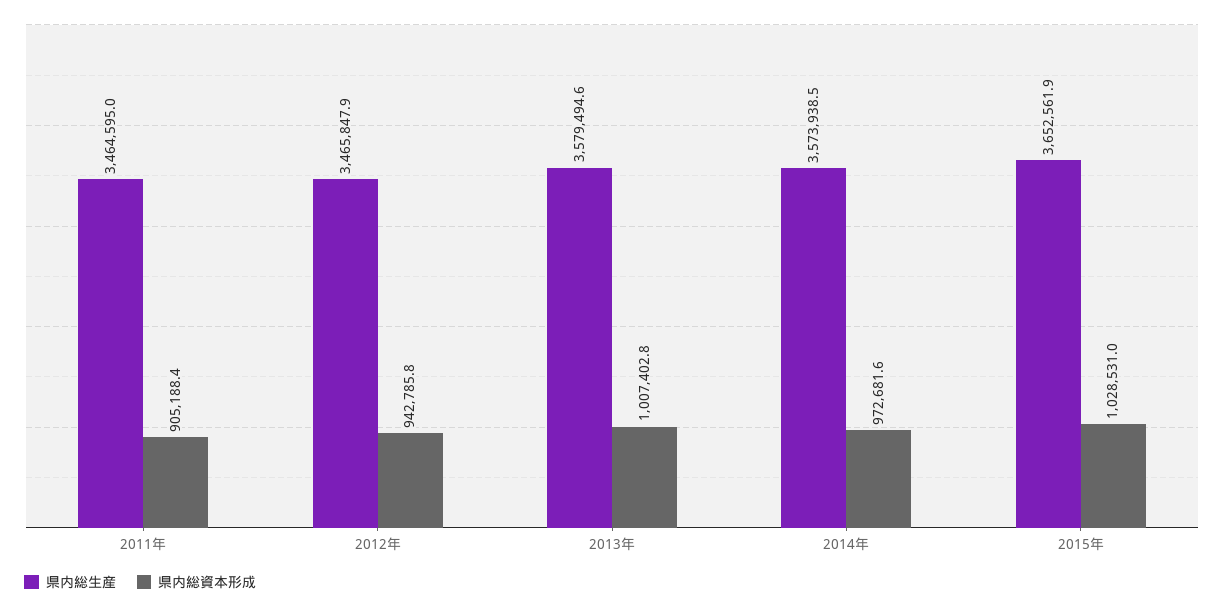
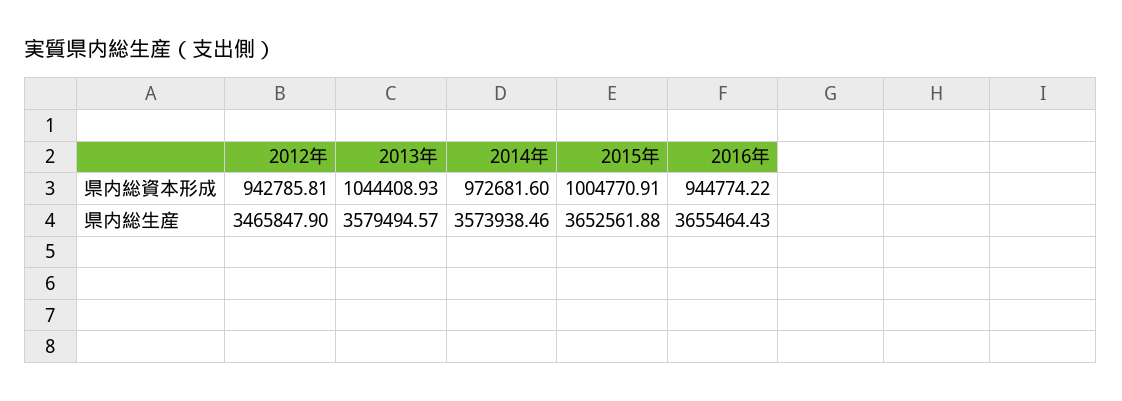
県内総生産, 2011年: 3464595 -> none
県内総資本形成, 2011年: 905188.4 -> none
県内総資本形成, 2013年: 1007402.8 -> 1044408.93
県内総資本形成, 2015年: 1028531 -> 1004770.91
県内総資本形成, 2016年: none -> 944774.22
県内総生産, 2016年: none -> 3655464.43

